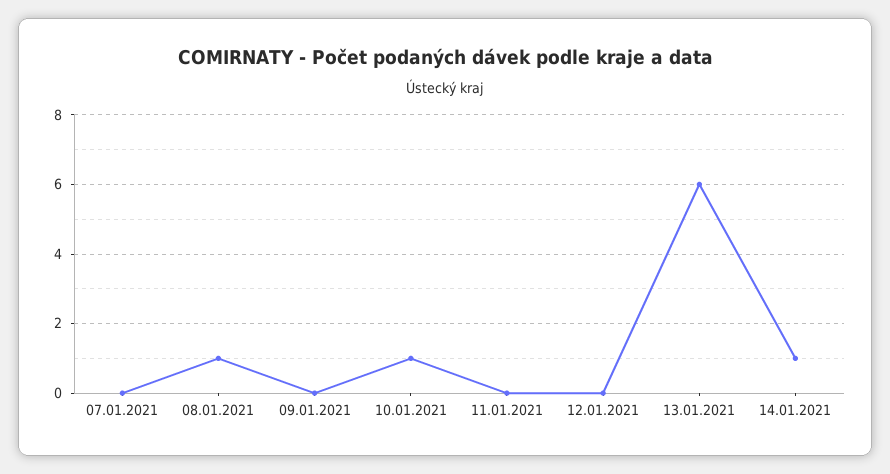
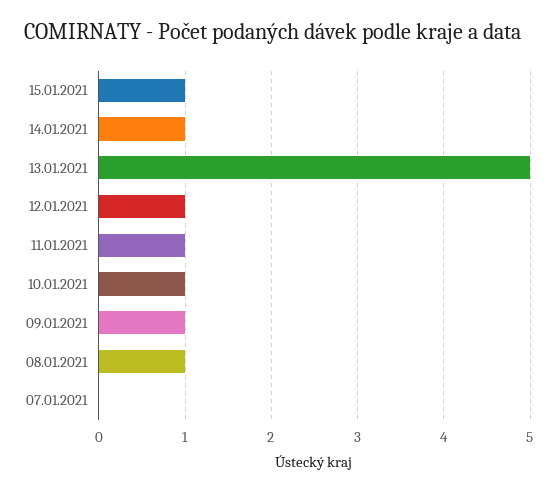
09.01.2021: 0 -> 1
11.01.2021: 0 -> 1
12.01.2021: 0 -> 1
13.01.2021: 6 -> 5
15.01.2021: none -> 1

